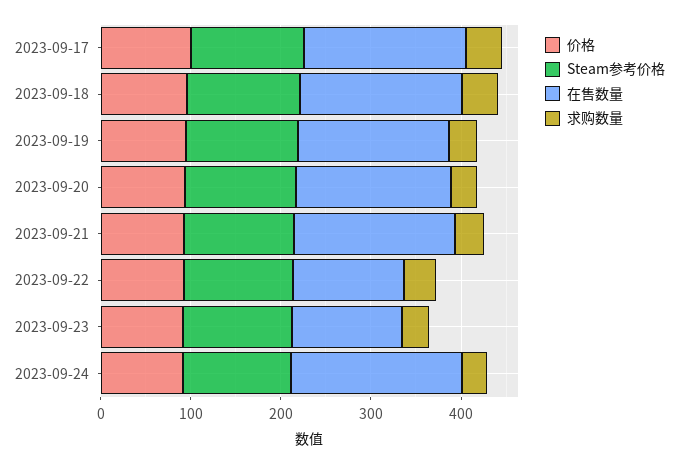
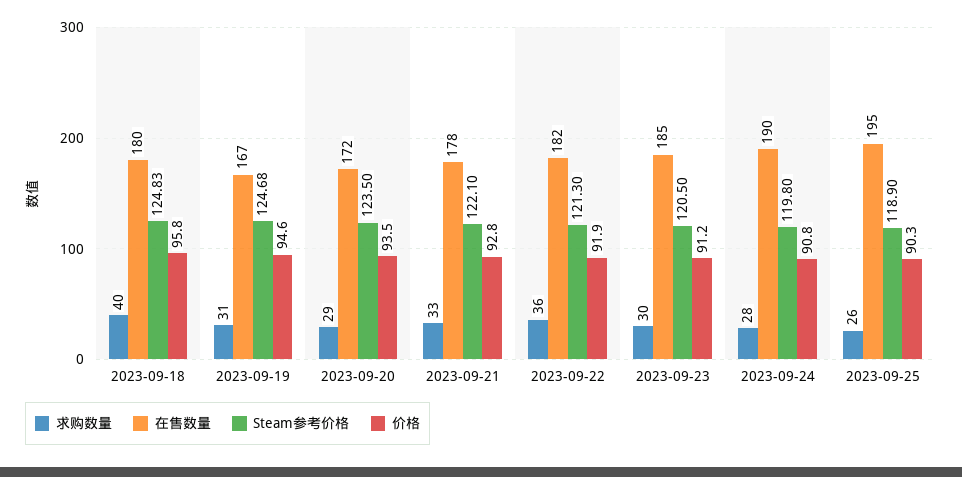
价格, 2023-09-17: 100 -> none
Steam参考价格, 2023-09-17: 120 -> none
在售数量, 2023-09-17: 180 -> none
求购数量, 2023-09-17: 40 -> none
在售数量, 2023-09-22: 120 -> 182
在售数量, 2023-09-23: 120 -> 185
求购数量, 2023-09-25: none -> 26
在售数量, 2023-09-25: none -> 195
Steam参考价格, 2023-09-25: none -> 118.9
价格, 2023-09-25: none -> 90.3

